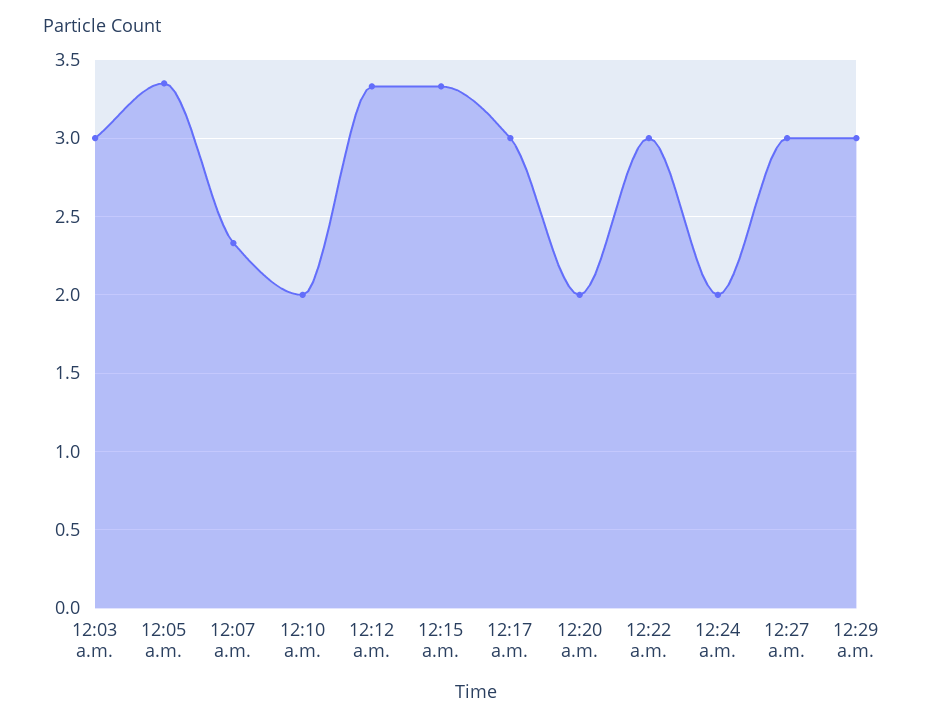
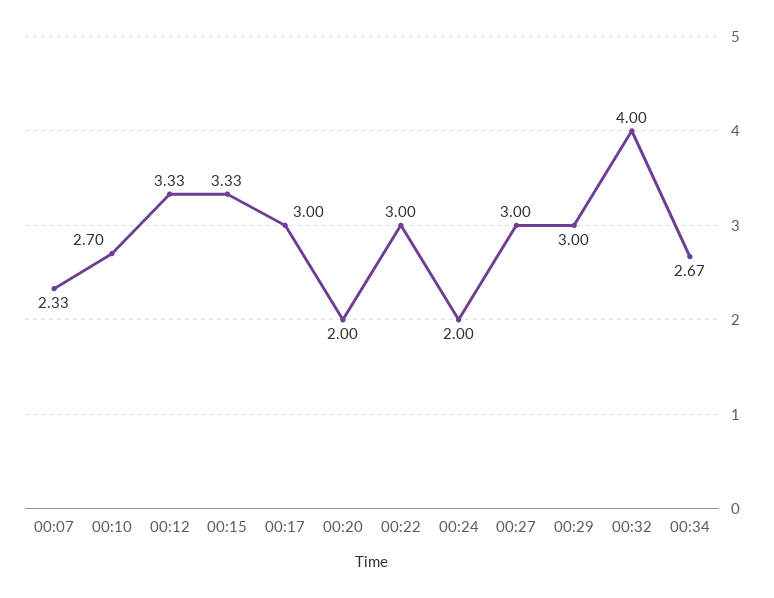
12:03 a.m.: 3 -> none
12:05 a.m.: 3.35 -> none
12:10 a.m.: 2 -> 2.7
00:32: none -> 4
00:34: none -> 2.67

